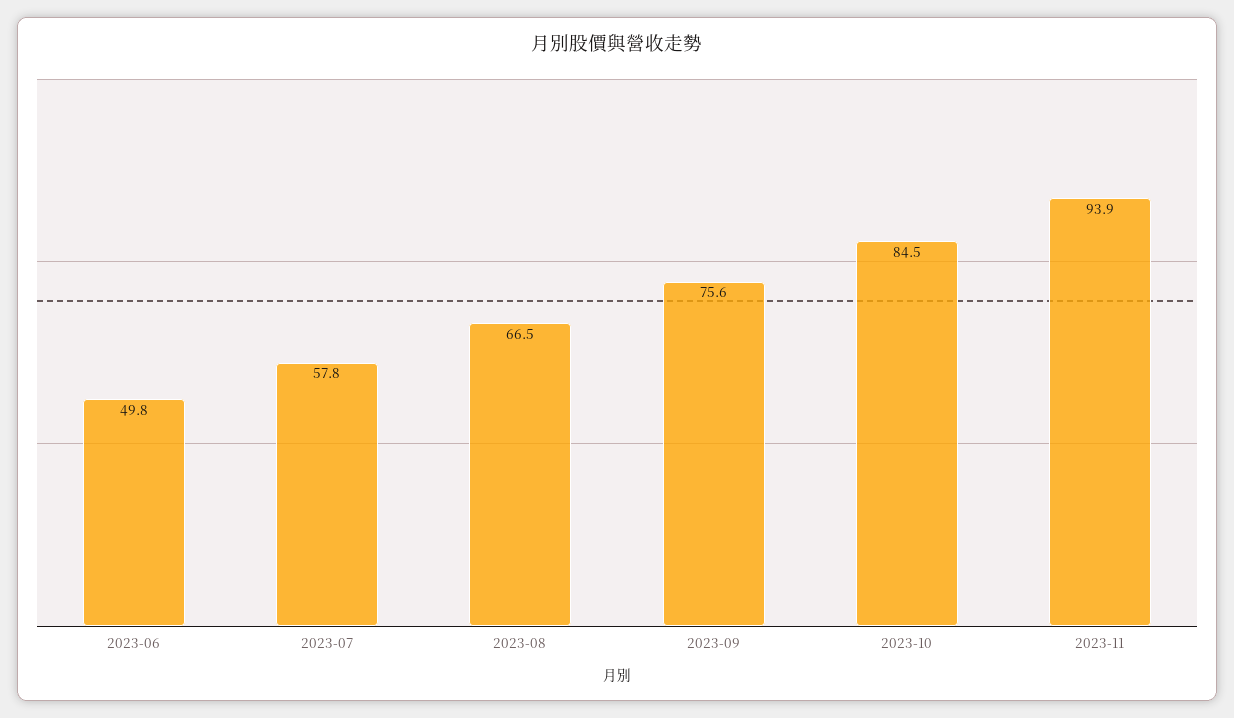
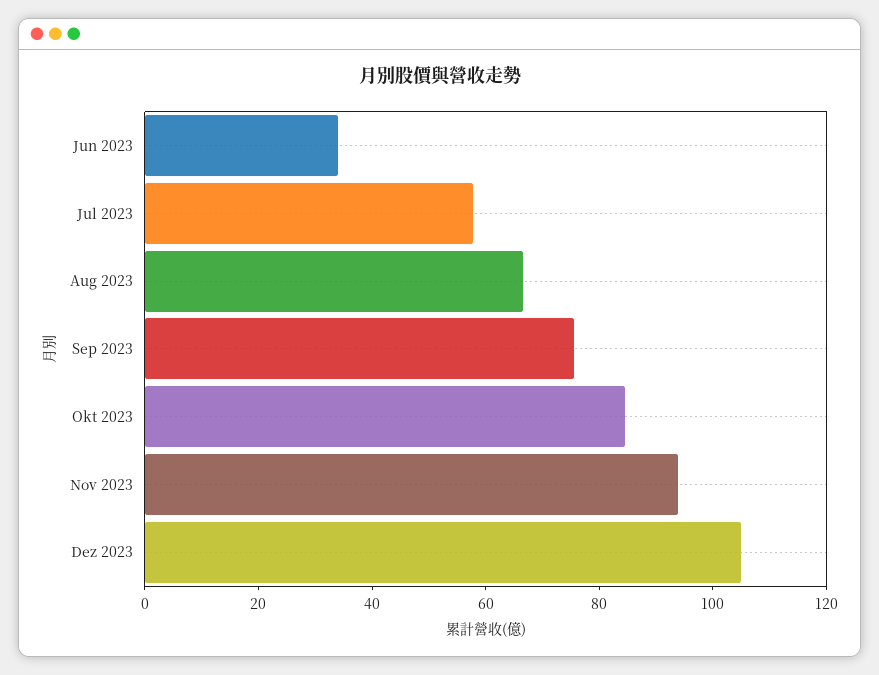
2023-06: 49.8 -> 35
Dez 2023: none -> 105

